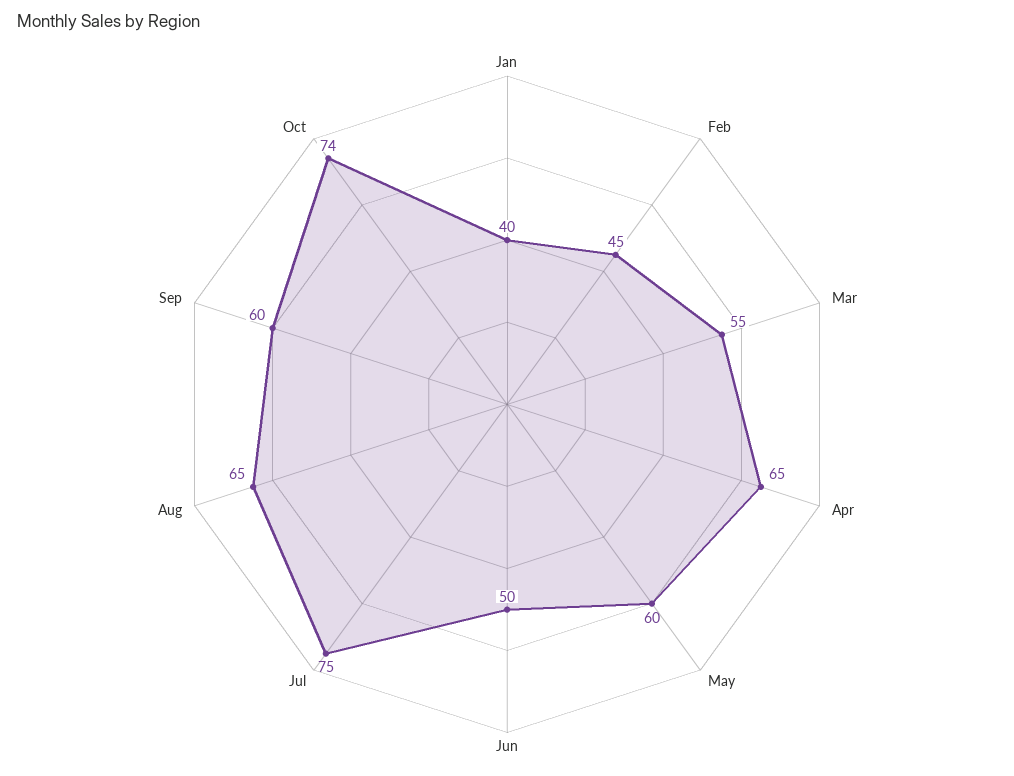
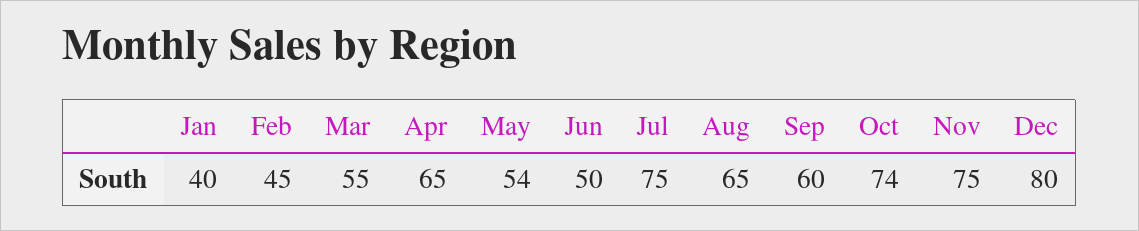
May: 60 -> 54
Nov: none -> 75
Dec: none -> 80

